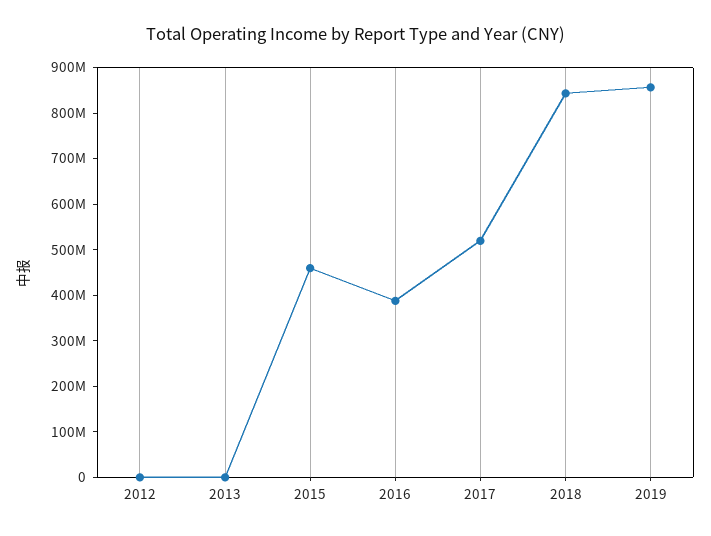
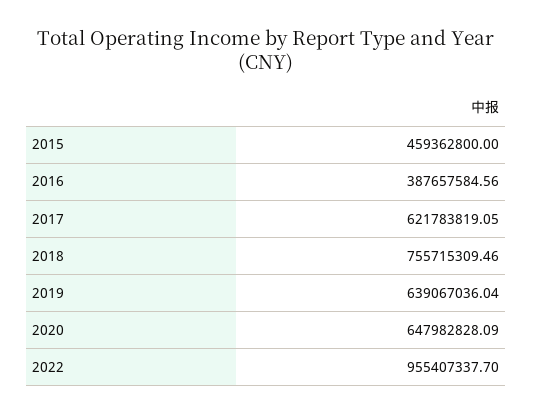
2012: 0 -> none
2013: 0 -> none
2017: 520000000 -> 621783819.05
2018: 840000000 -> 755715309.46
2019: 860000000 -> 639067036.04
2020: none -> 647982828.09
2022: none -> 955407337.7

